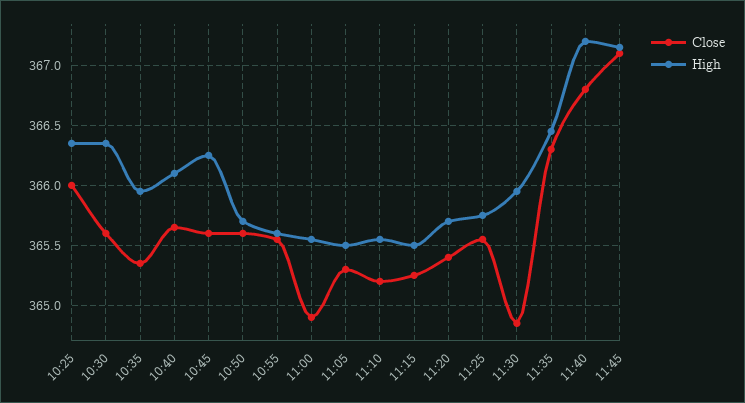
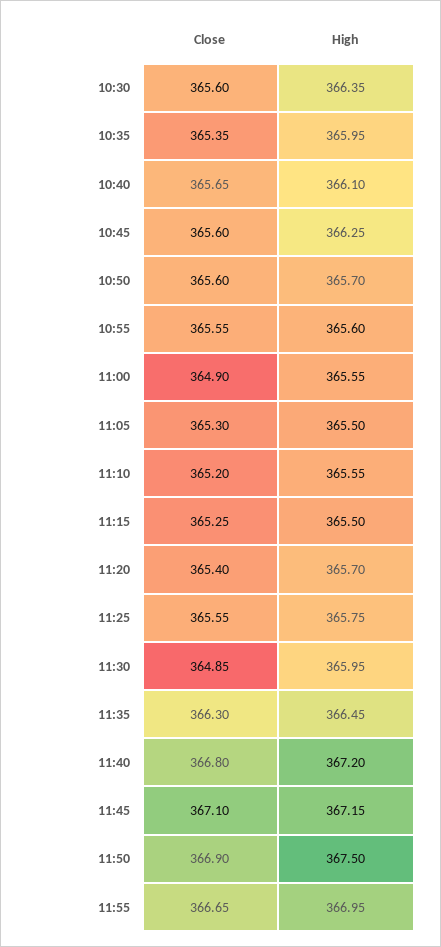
Close, 10:25: 366 -> none
High, 10:25: 366.35 -> none
Close, 11:50: none -> 366.9
High, 11:50: none -> 367.5
Close, 11:55: none -> 366.65
High, 11:55: none -> 366.95

